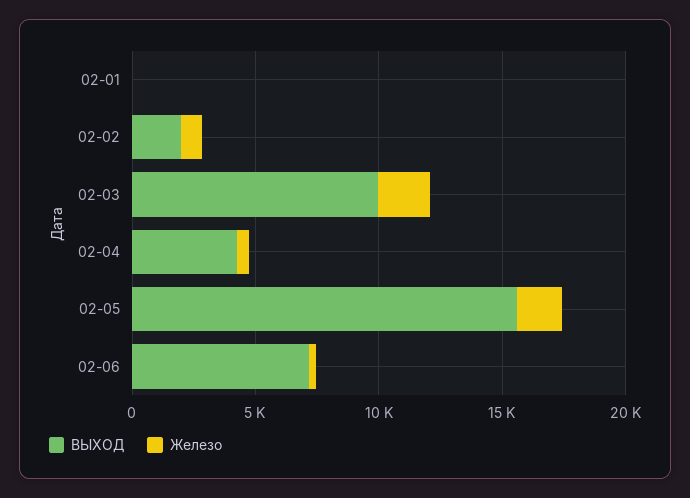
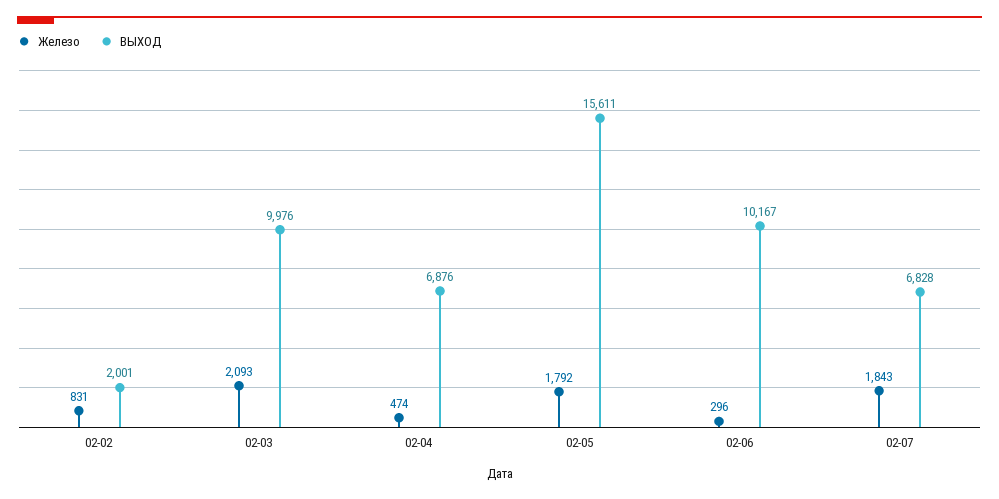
ВЫХОД, 02-01: 0 -> none
Железо, 02-01: 0 -> none
ВЫХОД, 02-04: 4000 -> 6876
ВЫХОД, 02-06: 7000 -> 10167
Железо, 02-07: none -> 1843
ВЫХОД, 02-07: none -> 6828

